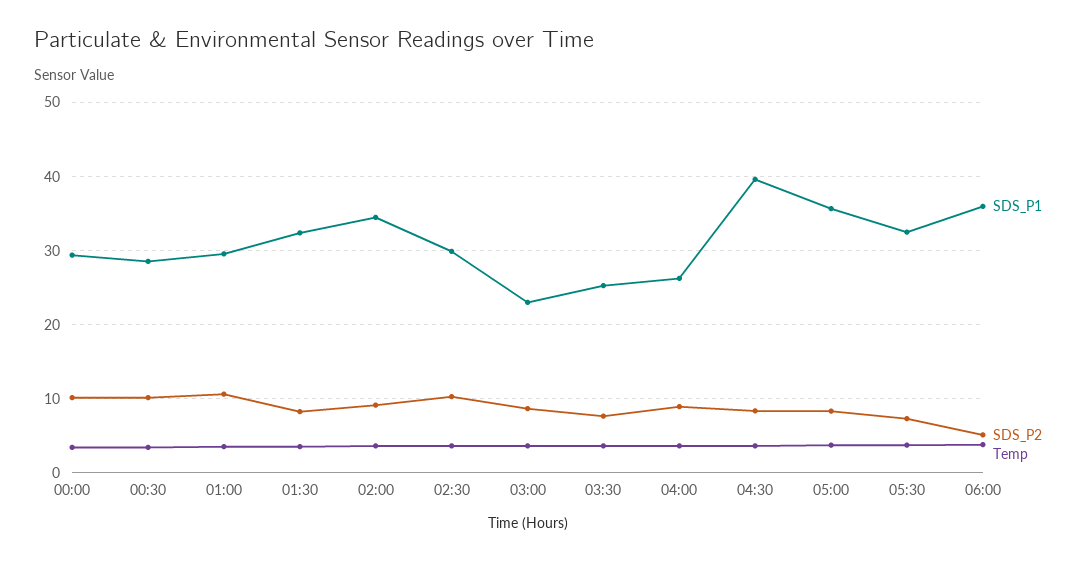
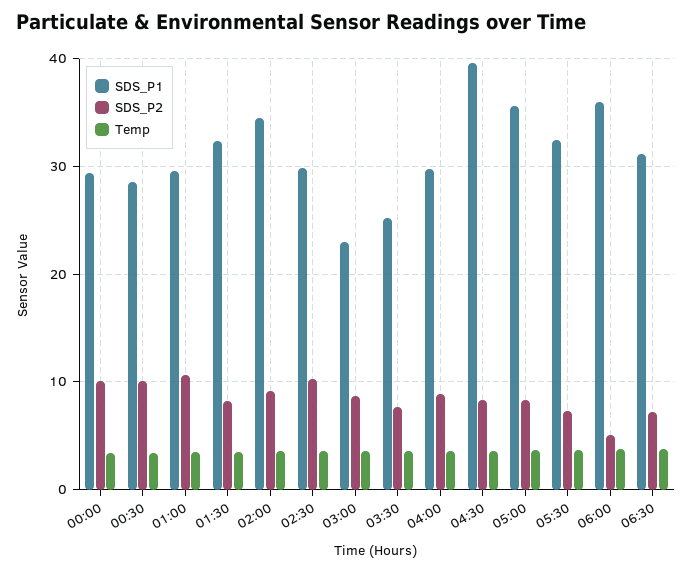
SDS_P1, 04:00: 26 -> 30
SDS_P1, 06:30: none -> 31
SDS_P2, 06:30: none -> 7
Temp, 06:30: none -> 4

